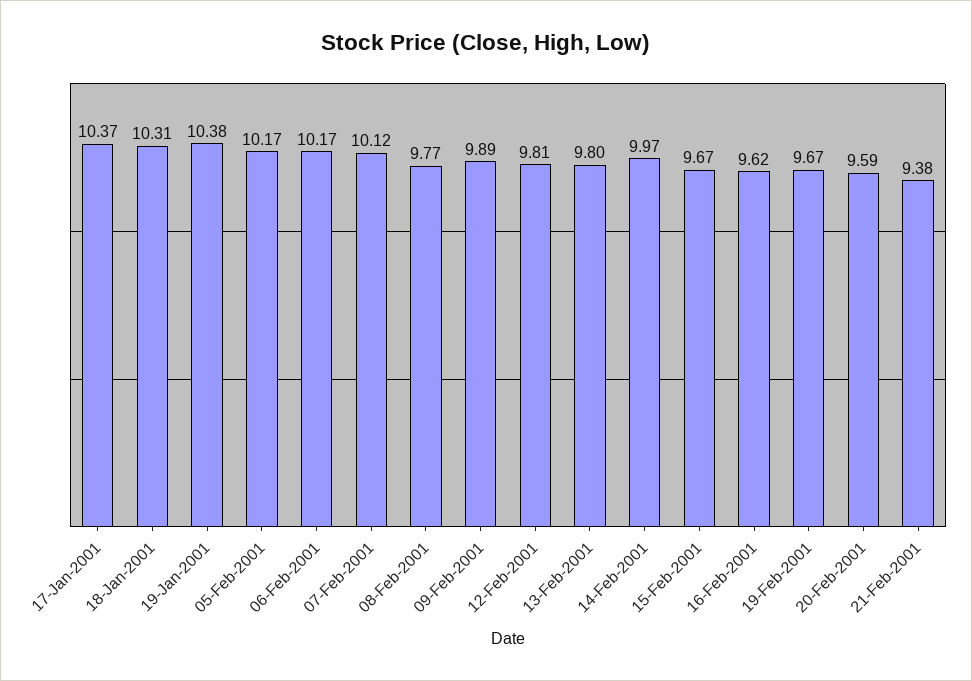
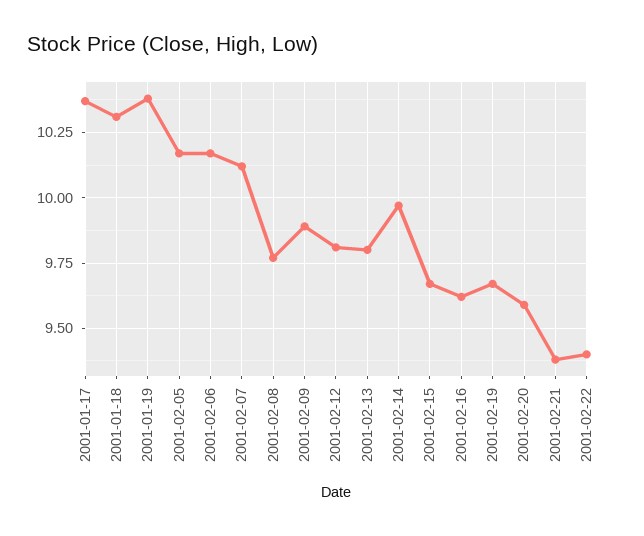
2001-02-22: none -> 9.4

